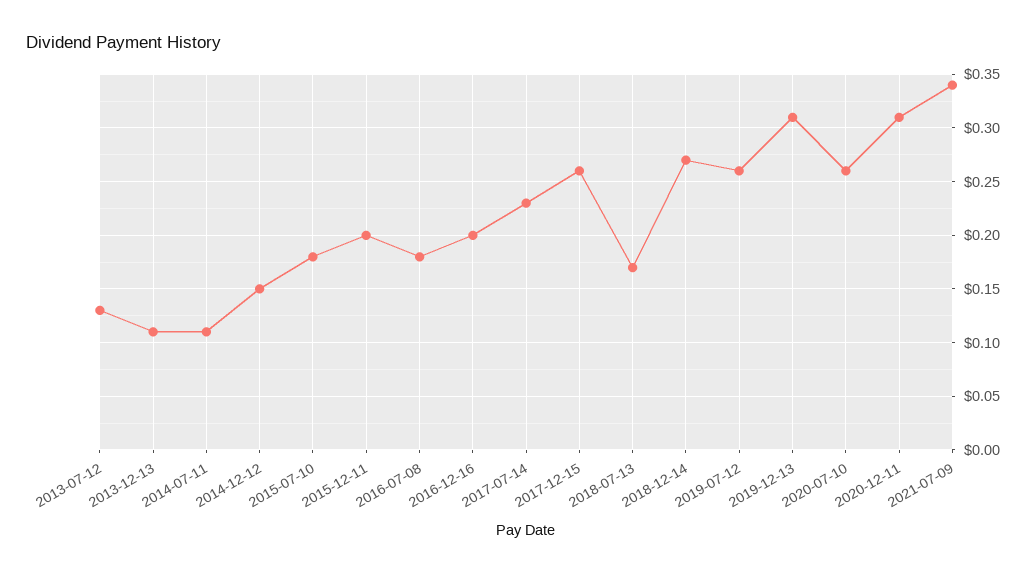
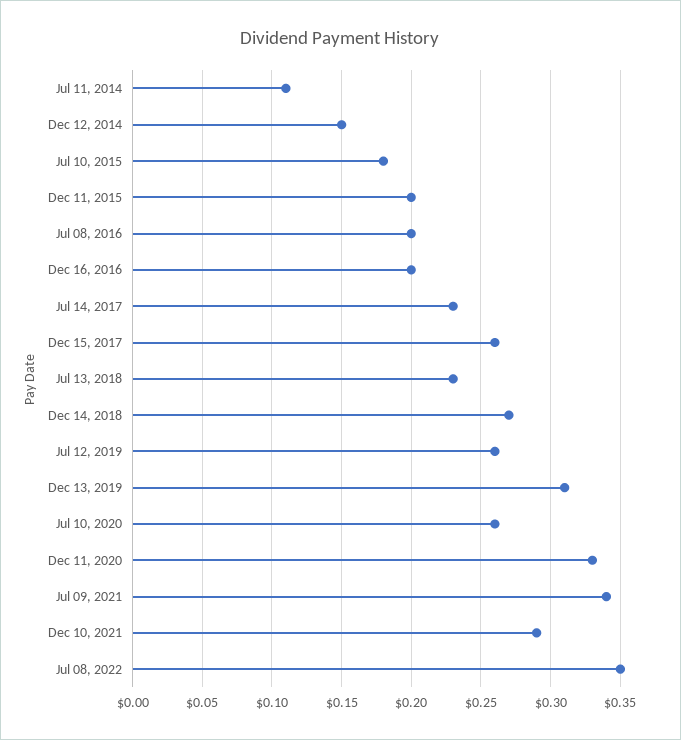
2013-07-12: 0.13 -> none
2013-12-13: 0.11 -> none
2016-07-08: 0.18 -> 0.2
2018-07-13: 0.17 -> 0.23
2020-12-11: 0.31 -> 0.33
Dec 10, 2021: none -> 0.29
Jul 08, 2022: none -> 0.35

